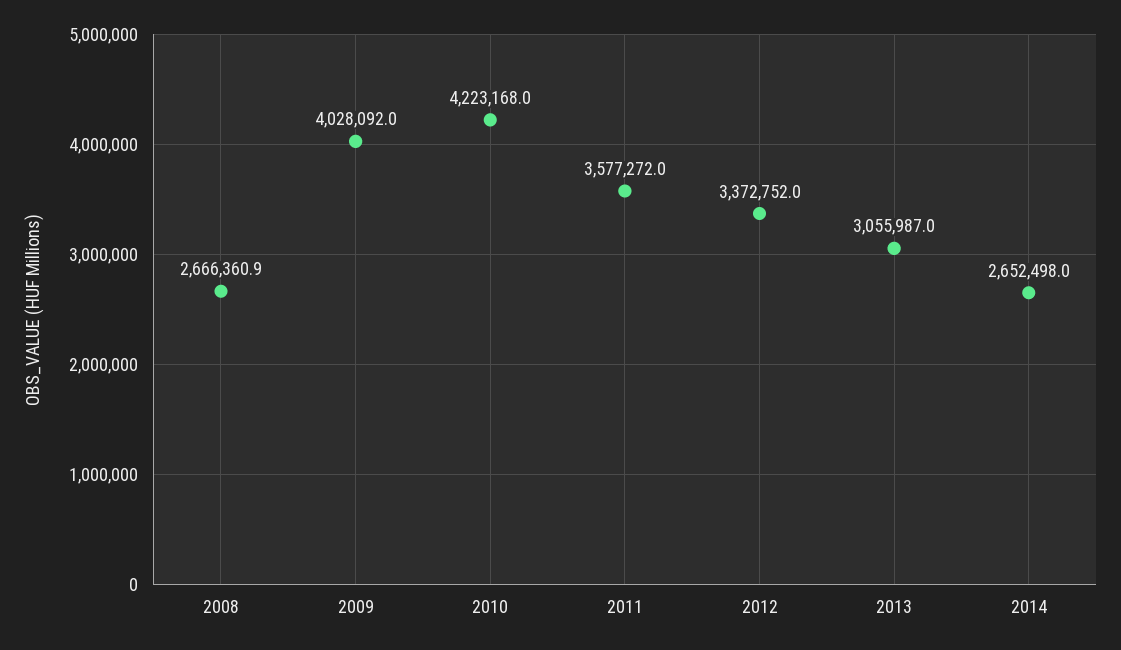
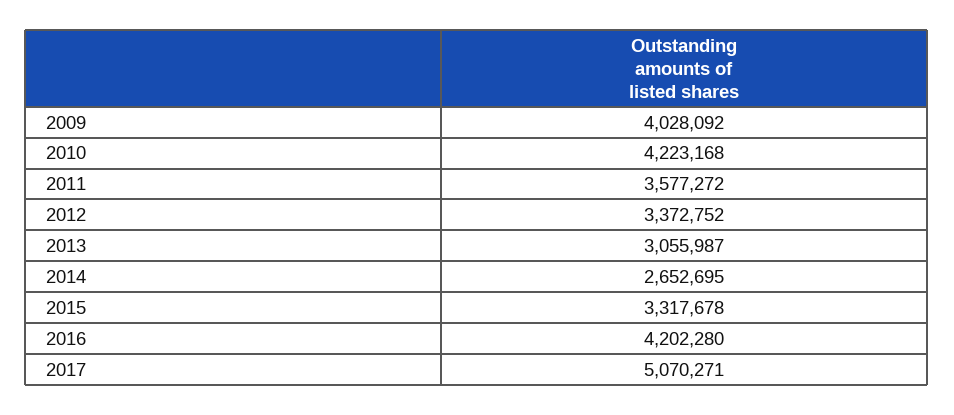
2008: 2666360.9 -> none
2014: 2652498 -> 2652695
2015: none -> 3317678
2016: none -> 4202280
2017: none -> 5070271

